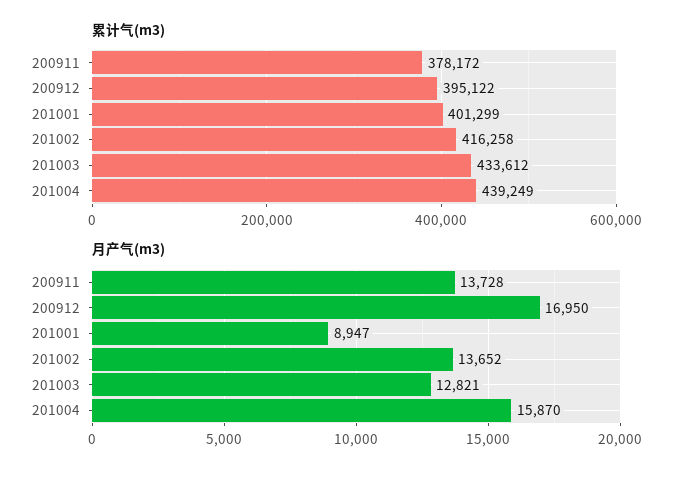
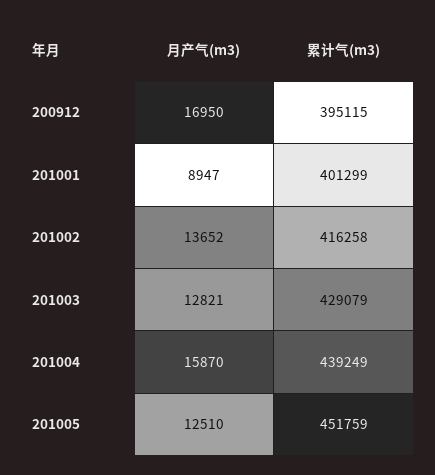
累计气(m3), 200911: 378172 -> none
累计气(m3), 200912: 395122 -> 395115
累计气(m3), 201003: 433612 -> 429079
月产气(m3), 200911: 13728 -> none
月产气(m3), 201005: none -> 12510
累计气(m3), 201005: none -> 451759

